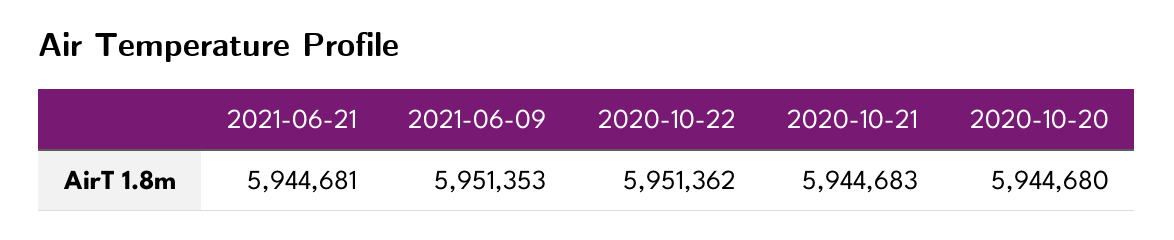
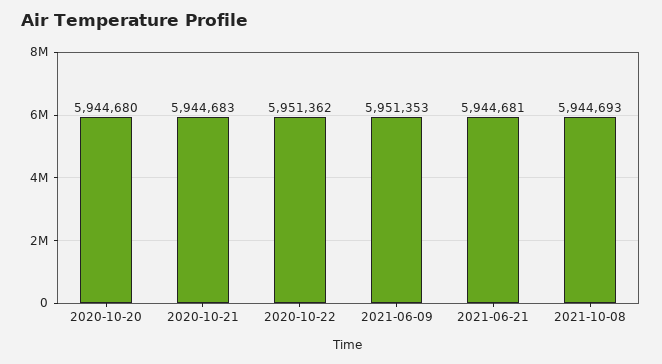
2021-10-08: none -> 5944693

